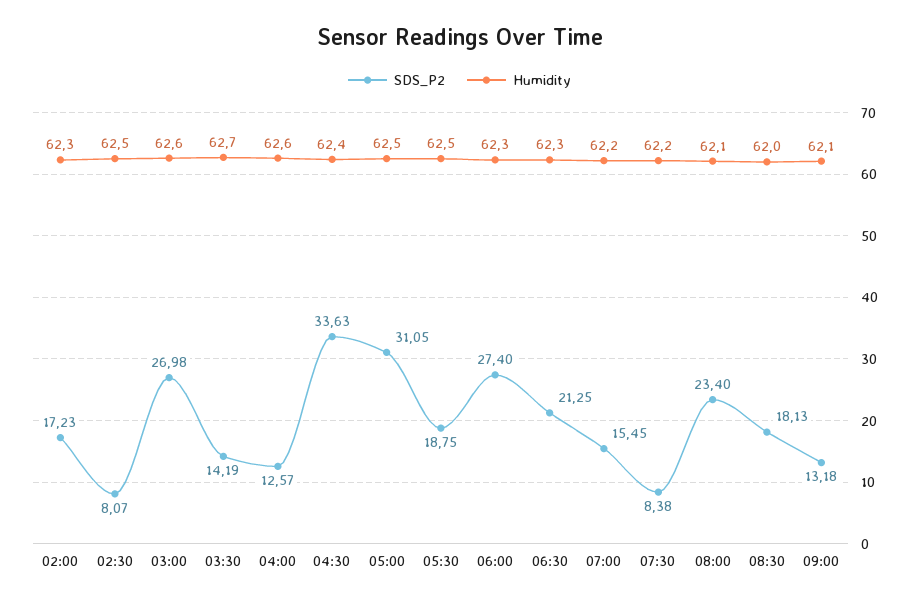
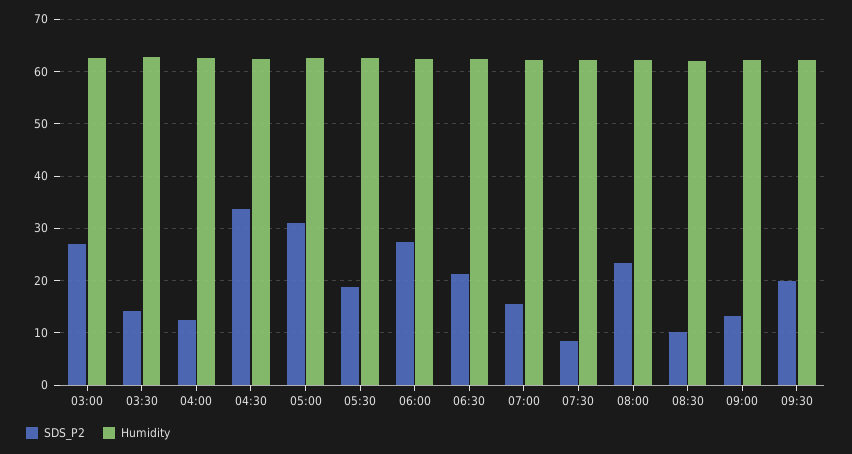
SDS_P2, 02:00: 17.23 -> none
Humidity, 02:00: 62.3 -> none
SDS_P2, 02:30: 8.07 -> none
Humidity, 02:30: 62.5 -> none
SDS_P2, 08:30: 18.13 -> 10
SDS_P2, 09:30: none -> 20
Humidity, 09:30: none -> 62

